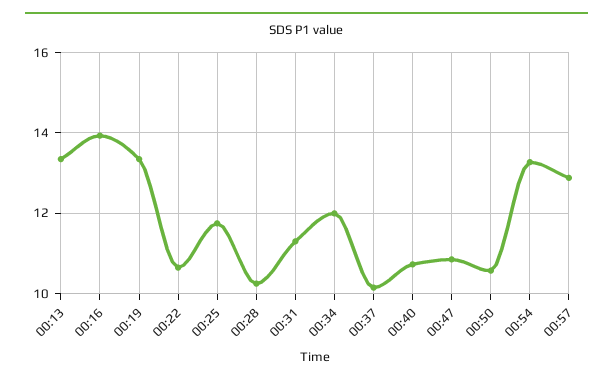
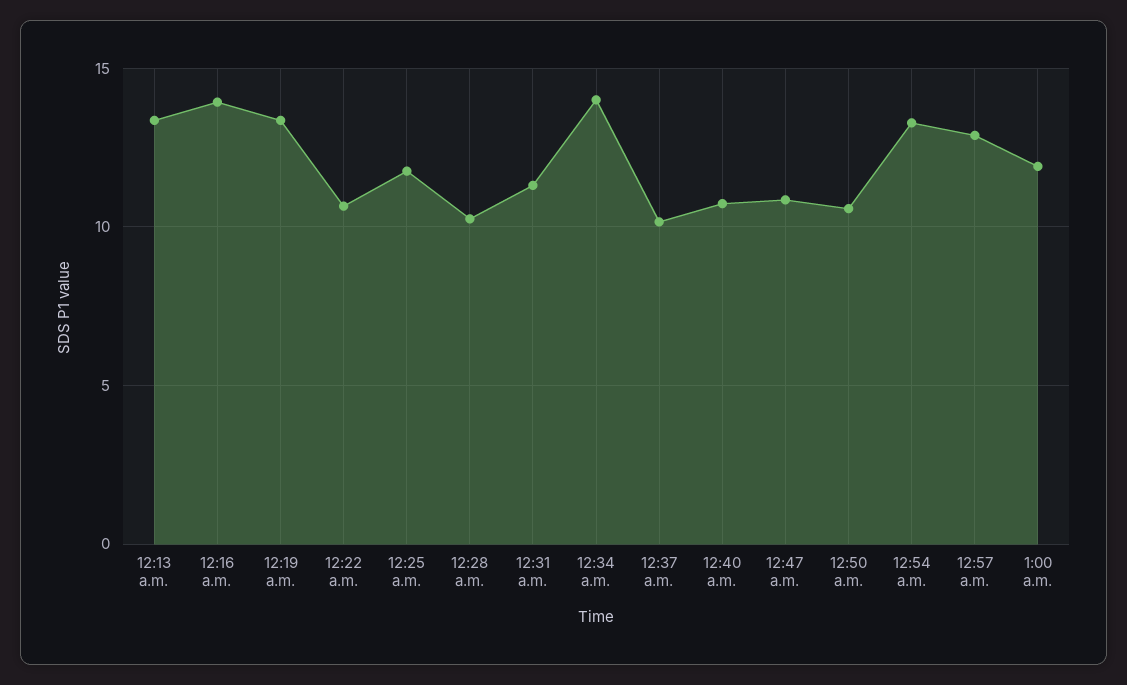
00:34: 12 -> 14
1:00 a.m.: none -> 12

